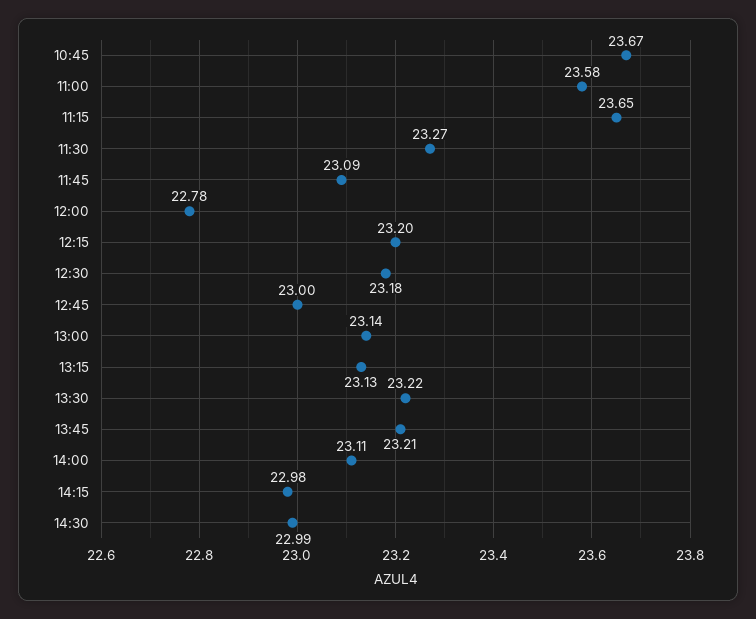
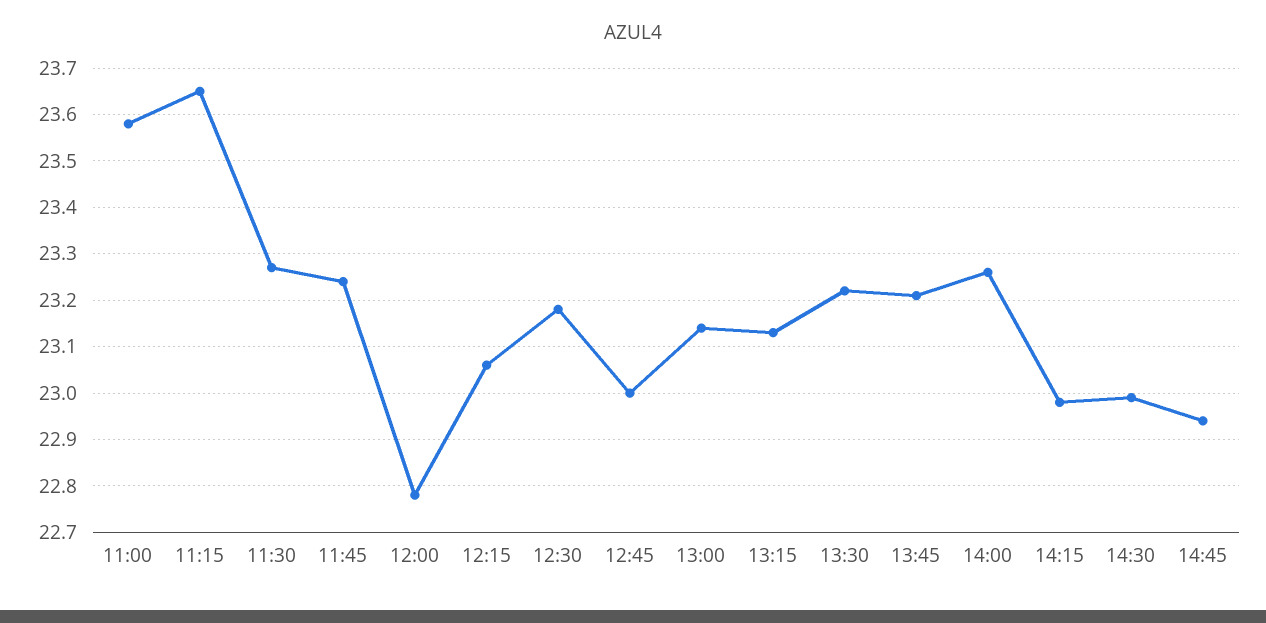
10:45: 23.67 -> none
11:45: 23.09 -> 23.25
12:15: 23.2 -> 23.05
14:00: 23.11 -> 23.25
14:45: none -> 22.95

